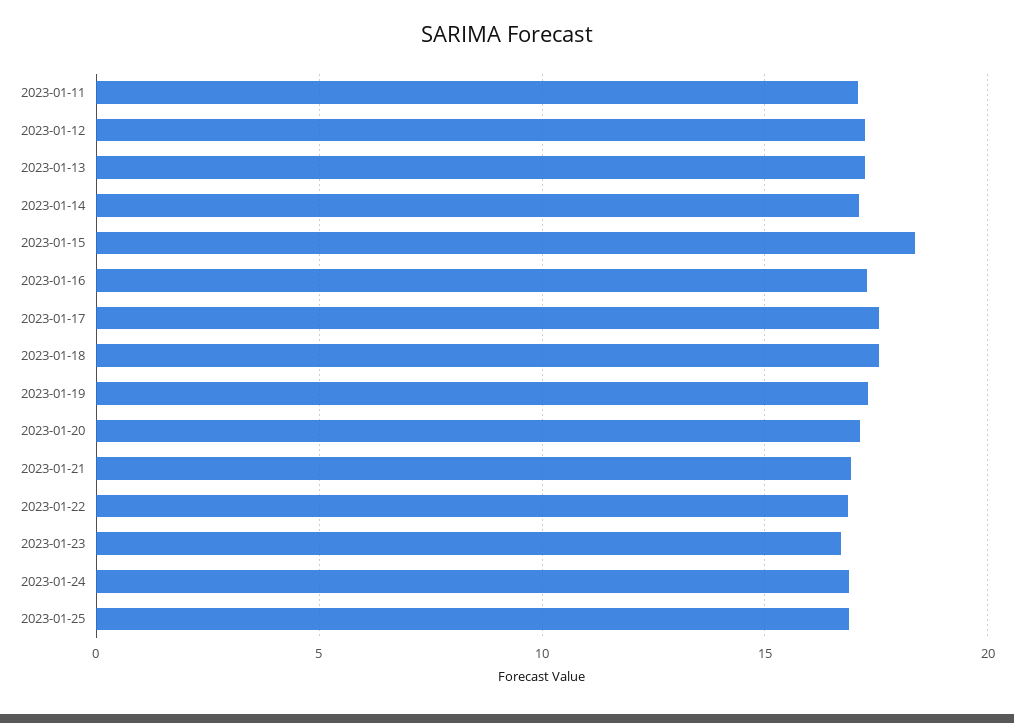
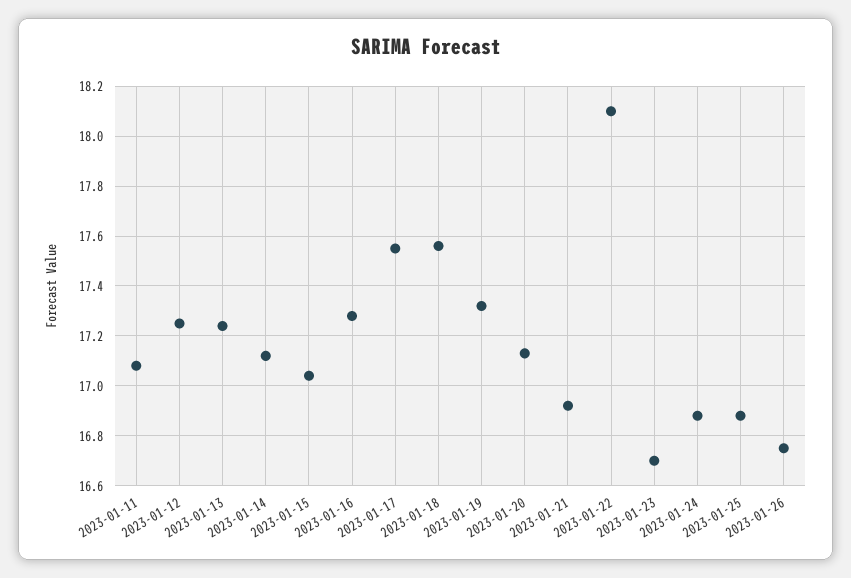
2023-01-15: 18.5 -> 17.05
2023-01-22: 17 -> 18.1
2023-01-26: none -> 16.75

